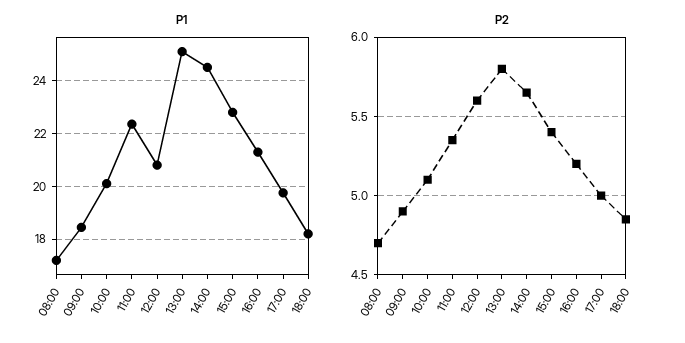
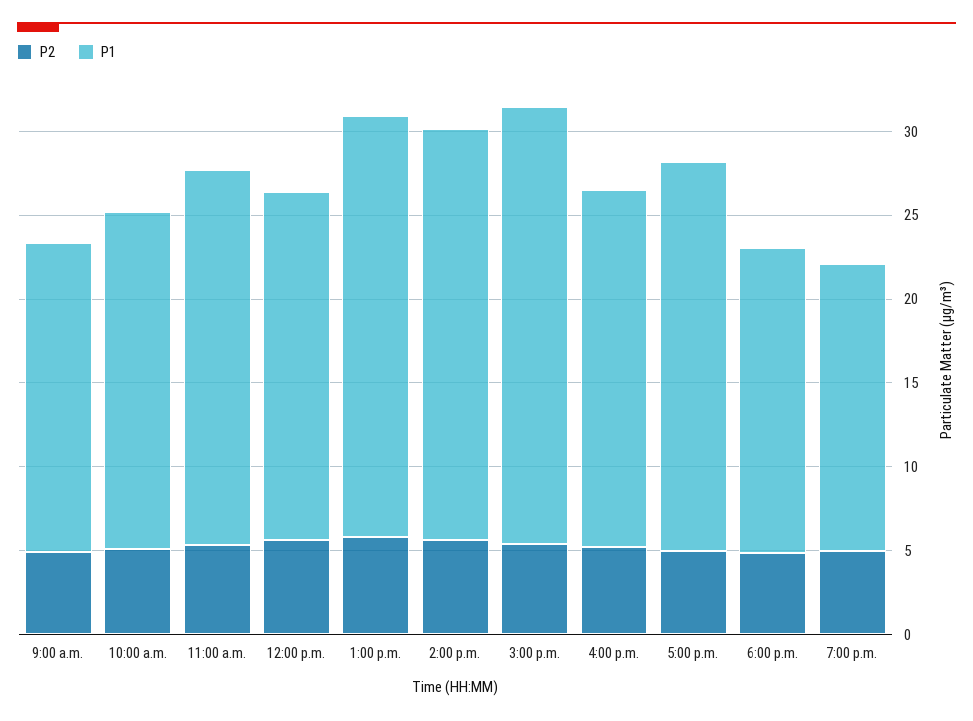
P1, 08:00: 17.25 -> none
P1, 15:00: 22.75 -> 26
P1, 17:00: 19.75 -> 23
P2, 08:00: 4.7 -> none
P2, 7:00 p.m.: none -> 5
P1, 7:00 p.m.: none -> 17

